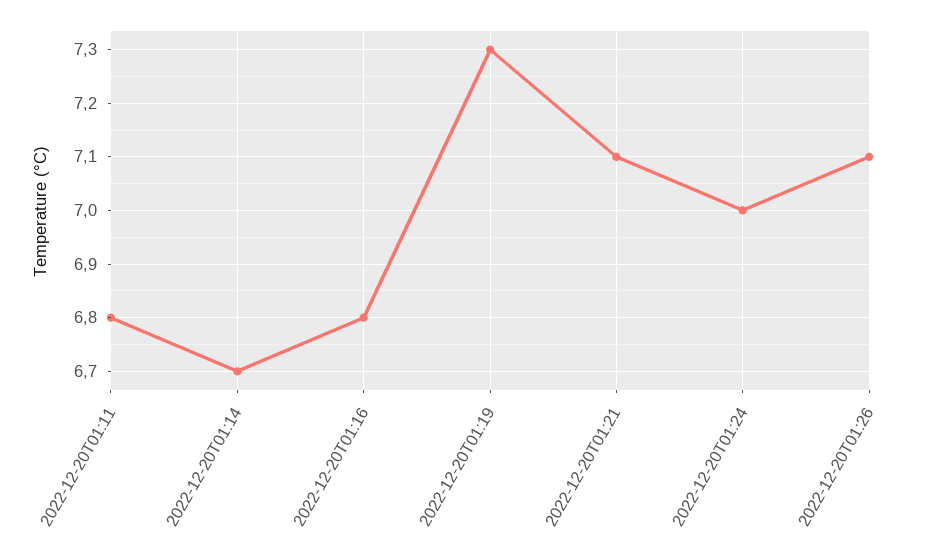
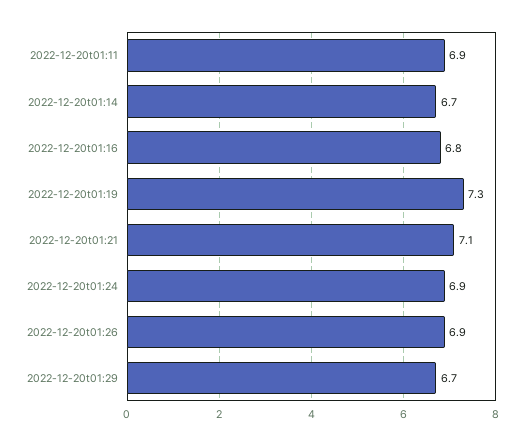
2022-12-20T01:11: 6.8 -> 6.9
2022-12-20T01:24: 7 -> 6.9
2022-12-20T01:26: 7.1 -> 6.9
2022-12-20t01:29: none -> 6.7

